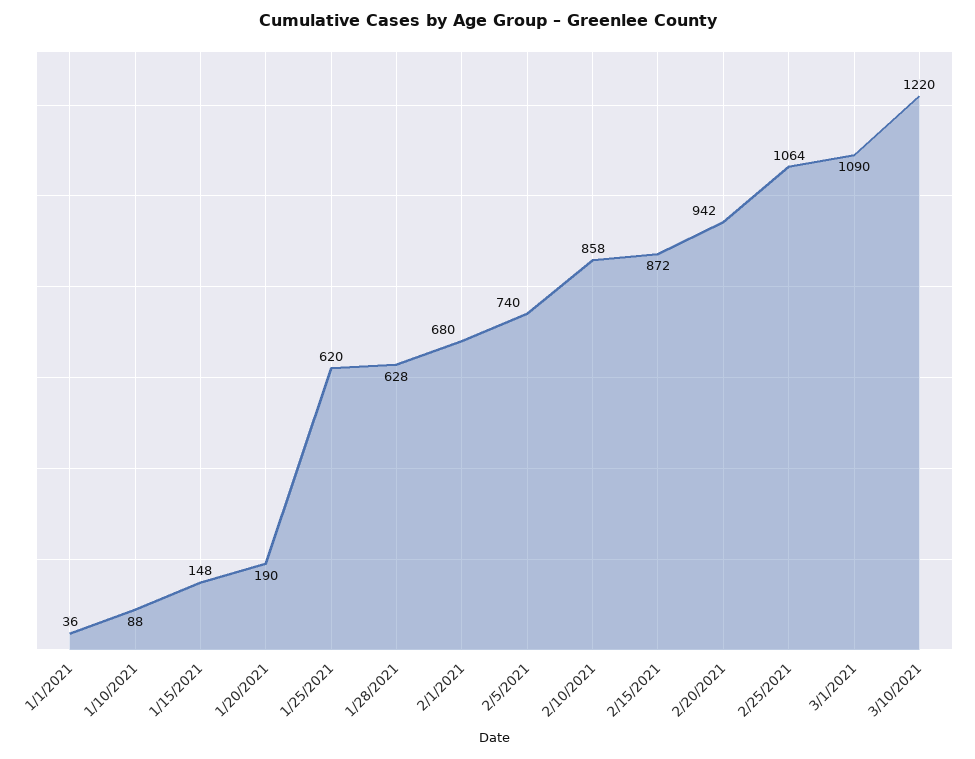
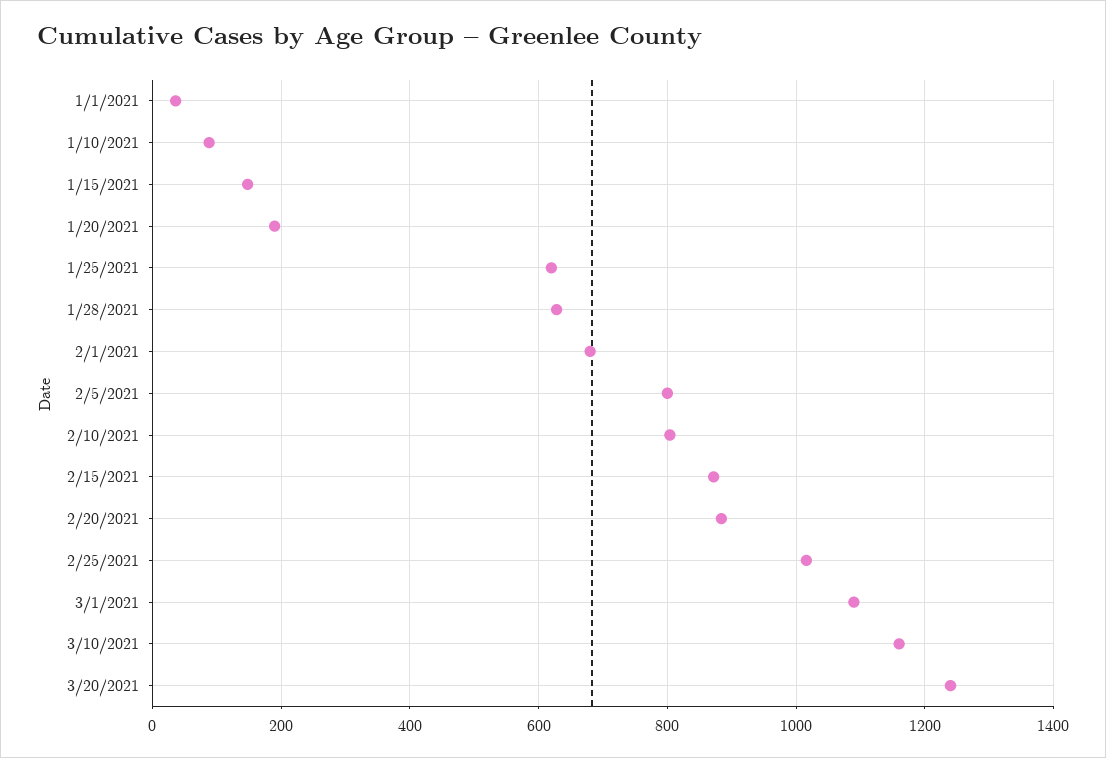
2/5/2021: 740 -> 800
2/10/2021: 858 -> 800
2/20/2021: 942 -> 880
2/25/2021: 1064 -> 1020
3/10/2021: 1220 -> 1160
3/20/2021: none -> 1240

